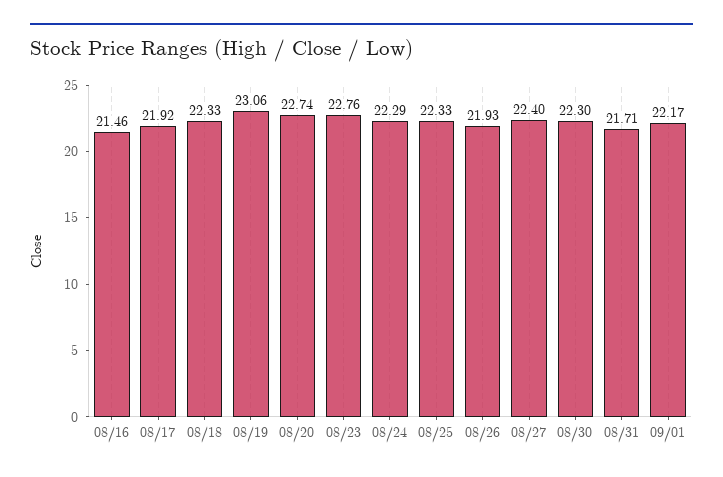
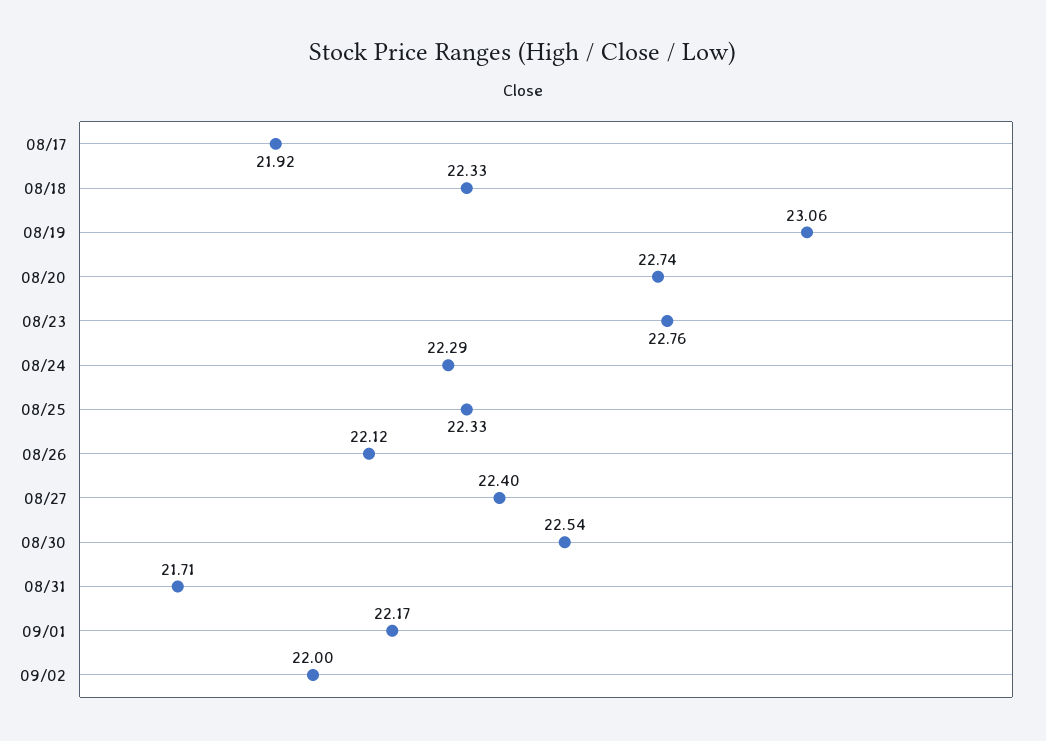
08/16: 21.46 -> none
08/26: 21.93 -> 22.12
08/30: 22.3 -> 22.54
09/02: none -> 22

